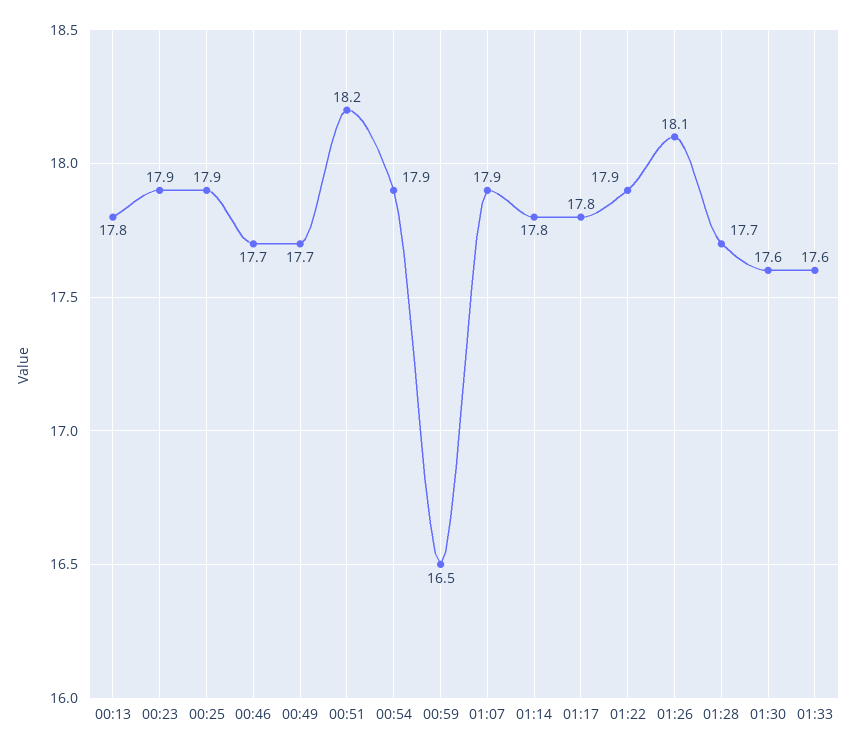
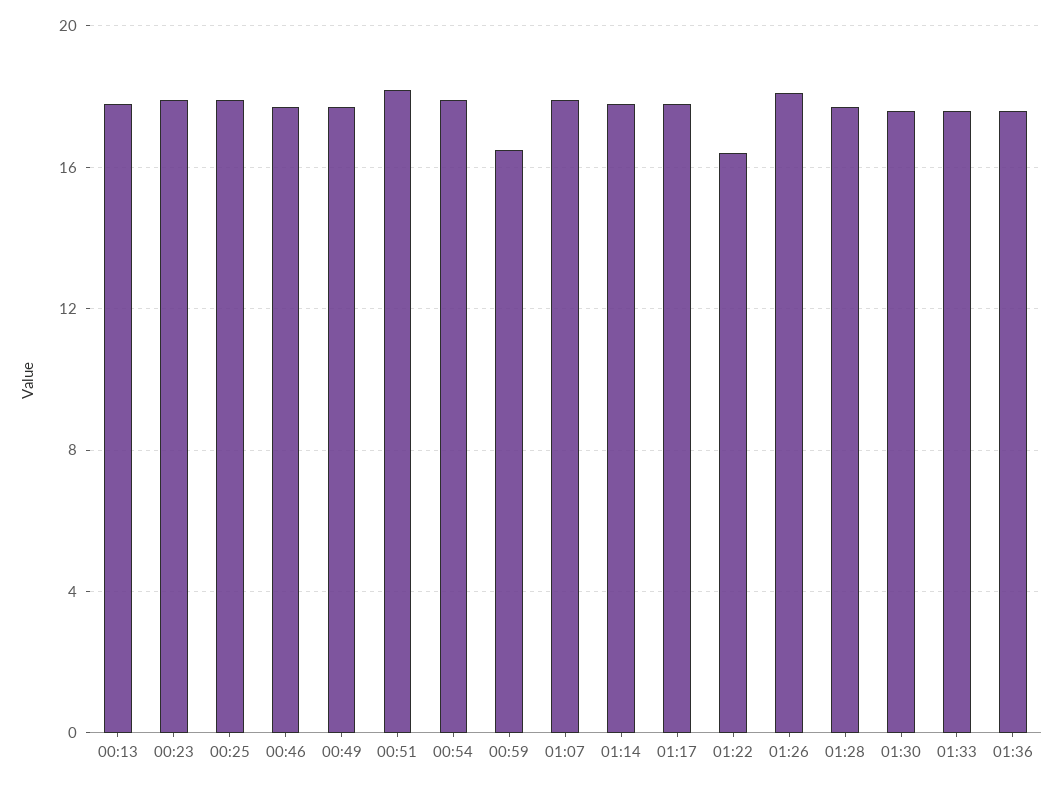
01:22: 17.9 -> 16.5
01:36: none -> 17.5

